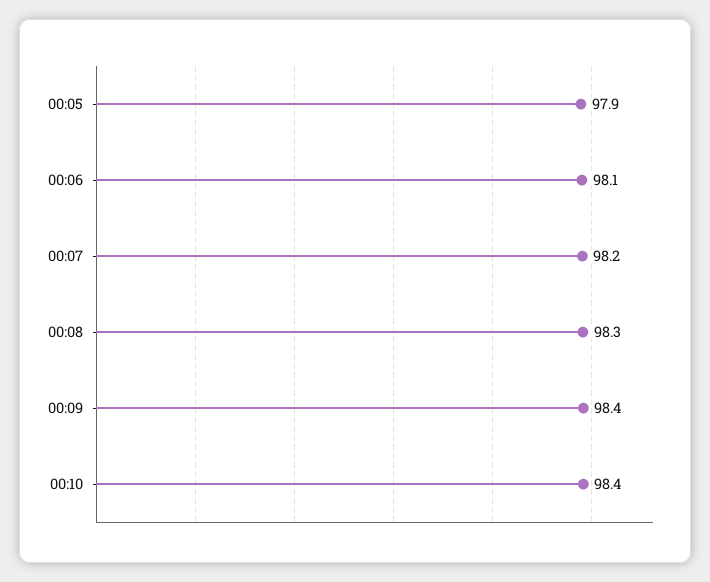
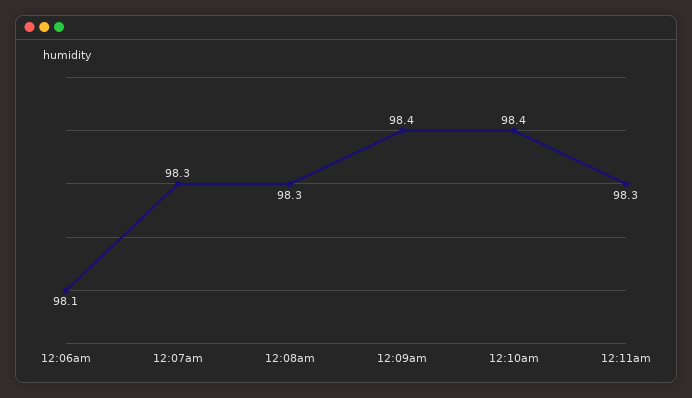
00:05: 97.9 -> none
00:07: 98.2 -> 98.3
12:11am: none -> 98.3

